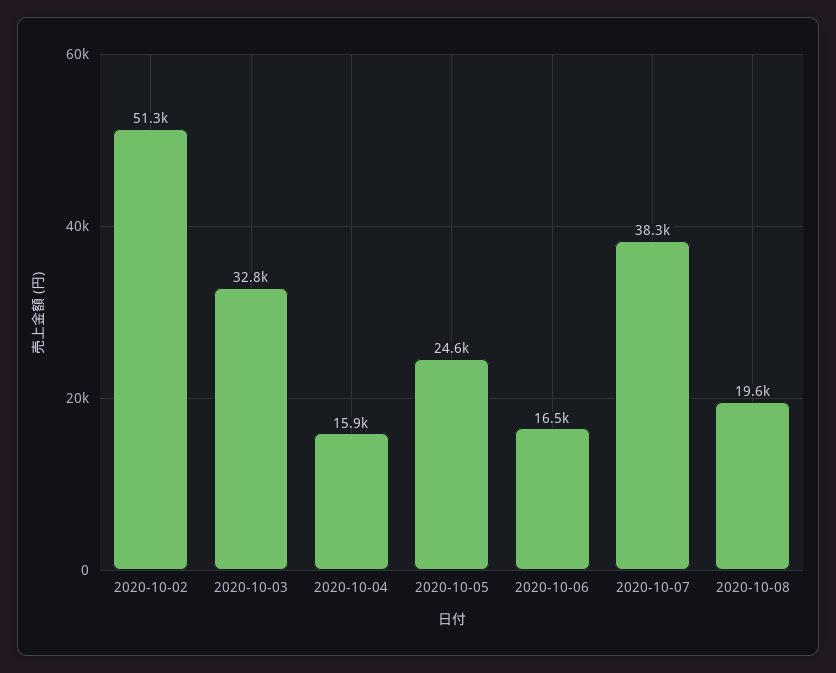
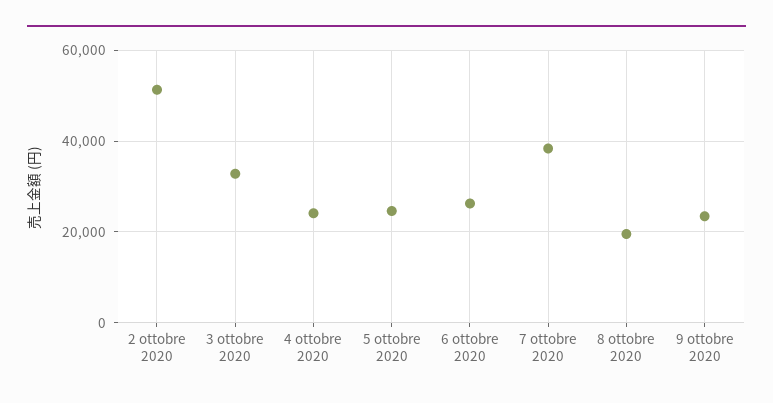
2020-10-04: 15900 -> 24000
2020-10-06: 16500 -> 26000
9 ottobre 2020: none -> 24000

